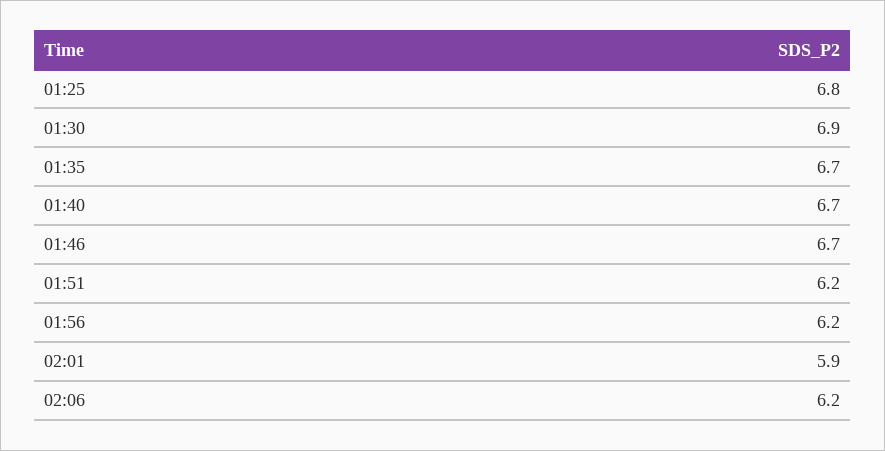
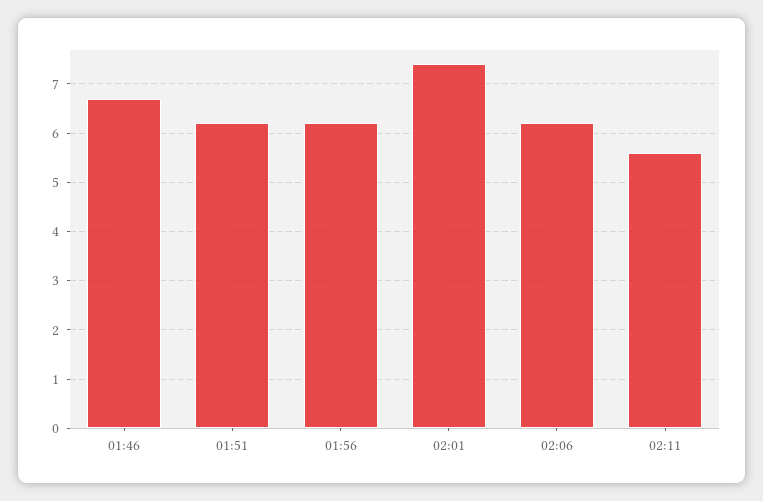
01:25: 6.8 -> none
01:30: 6.9 -> none
01:35: 6.7 -> none
01:40: 6.7 -> none
02:01: 5.9 -> 7.5
02:11: none -> 5.5

